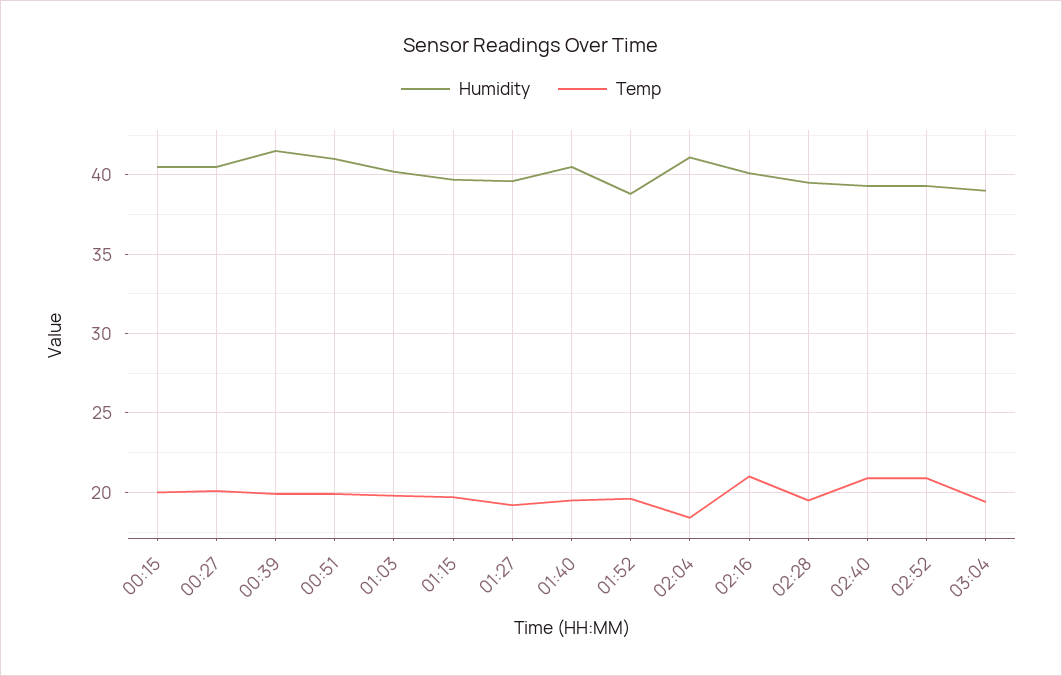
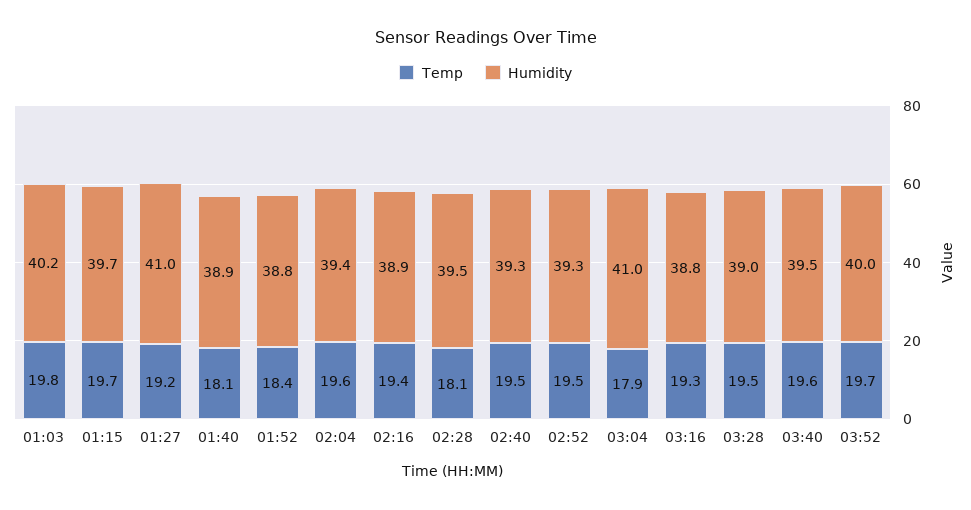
Humidity, 00:15: 40.5 -> none
Temp, 00:15: 20 -> none
Humidity, 00:27: 40.5 -> none
Temp, 00:27: 20 -> none
Humidity, 00:39: 41.5 -> none
Temp, 00:39: 20 -> none
Humidity, 00:51: 41 -> none
Temp, 00:51: 20 -> none
Humidity, 01:27: 39.5 -> 41
Humidity, 01:40: 40.5 -> 38.9
Temp, 01:40: 19.5 -> 18.1
Temp, 01:52: 19.5 -> 18.4
Humidity, 02:04: 41 -> 39.4
Temp, 02:04: 18.5 -> 19.6
Humidity, 02:16: 40 -> 38.9
Temp, 02:16: 21 -> 19.4
Temp, 02:28: 19.5 -> 18.1
Temp, 02:40: 21 -> 19.5
Temp, 02:52: 21 -> 19.5
Humidity, 03:04: 39 -> 41
Temp, 03:04: 19.5 -> 17.9
Temp, 03:16: none -> 19.3
Humidity, 03:16: none -> 38.8
Temp, 03:28: none -> 19.5
Humidity, 03:28: none -> 39
Temp, 03:40: none -> 19.6
Humidity, 03:40: none -> 39.5
Temp, 03:52: none -> 19.7
Humidity, 03:52: none -> 40

